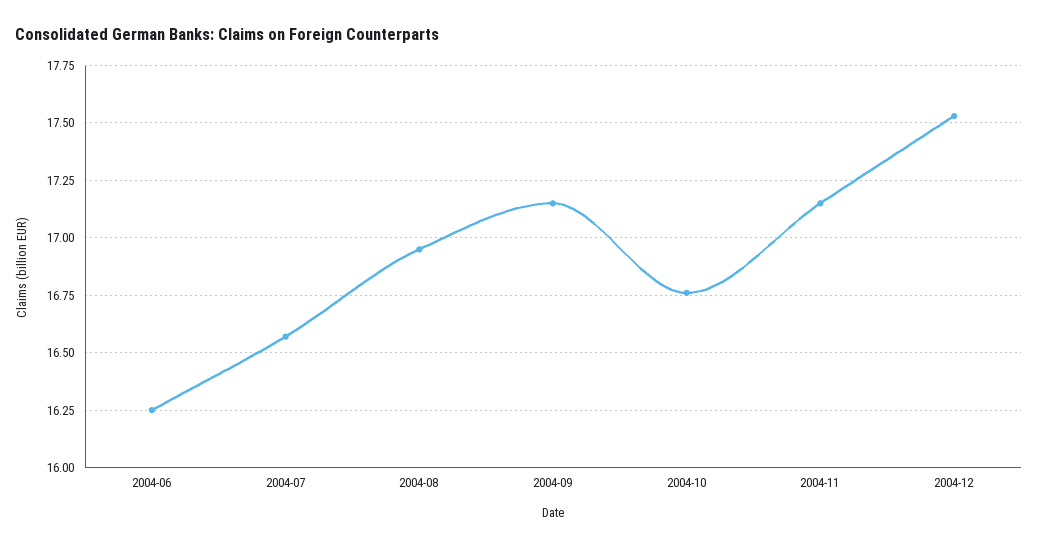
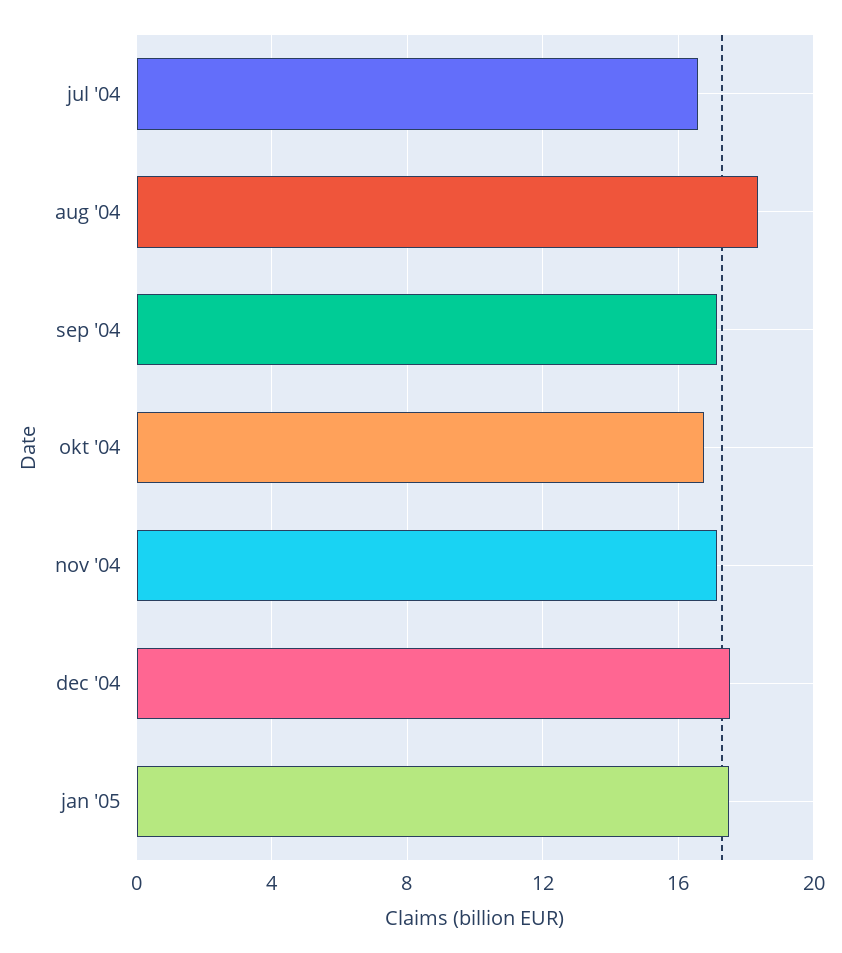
2004-06: 16.25 -> none
2004-08: 16.95 -> 18.5
jan '05: none -> 17.5

